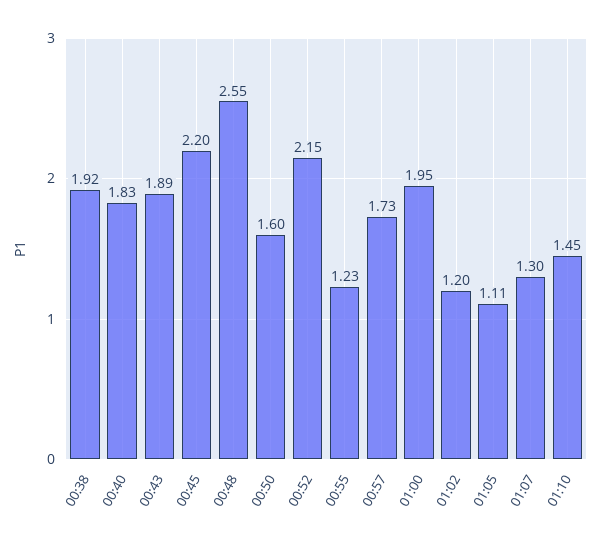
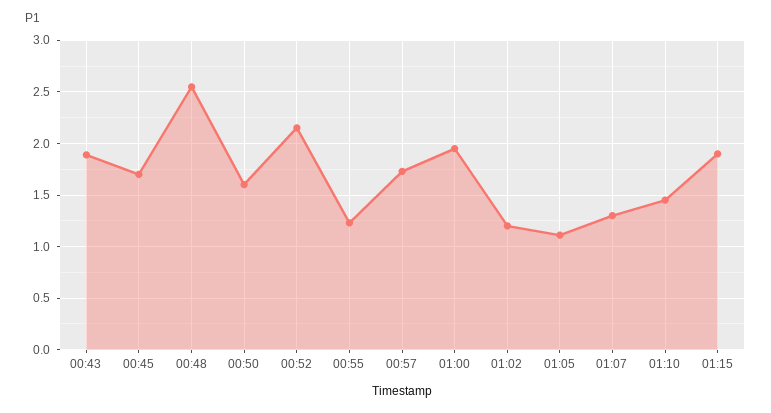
00:38: 1.92 -> none
00:40: 1.83 -> none
00:45: 2.2 -> 1.7
01:15: none -> 1.9

